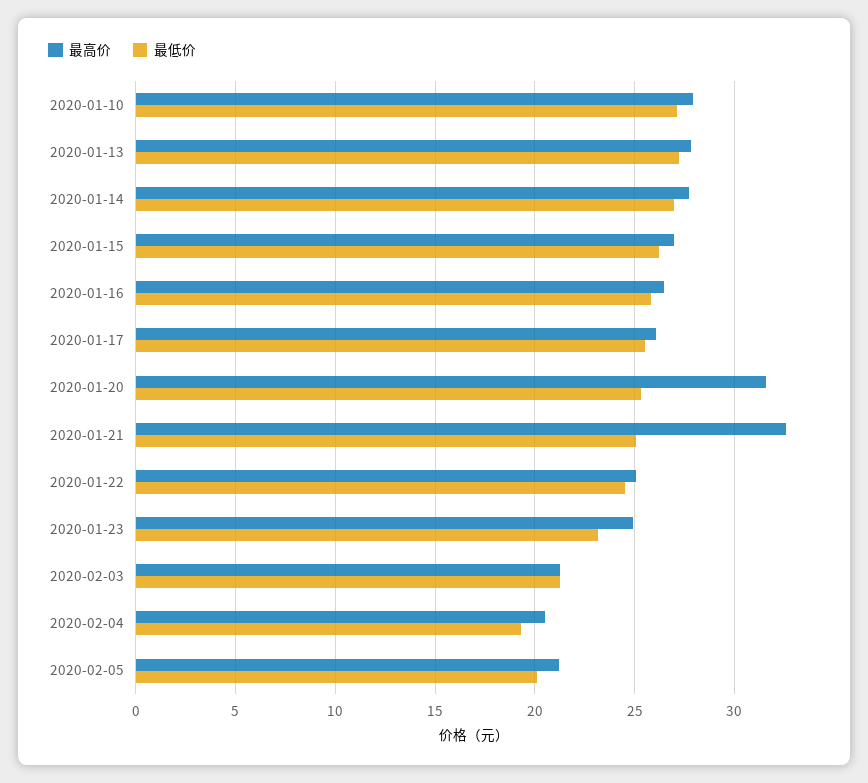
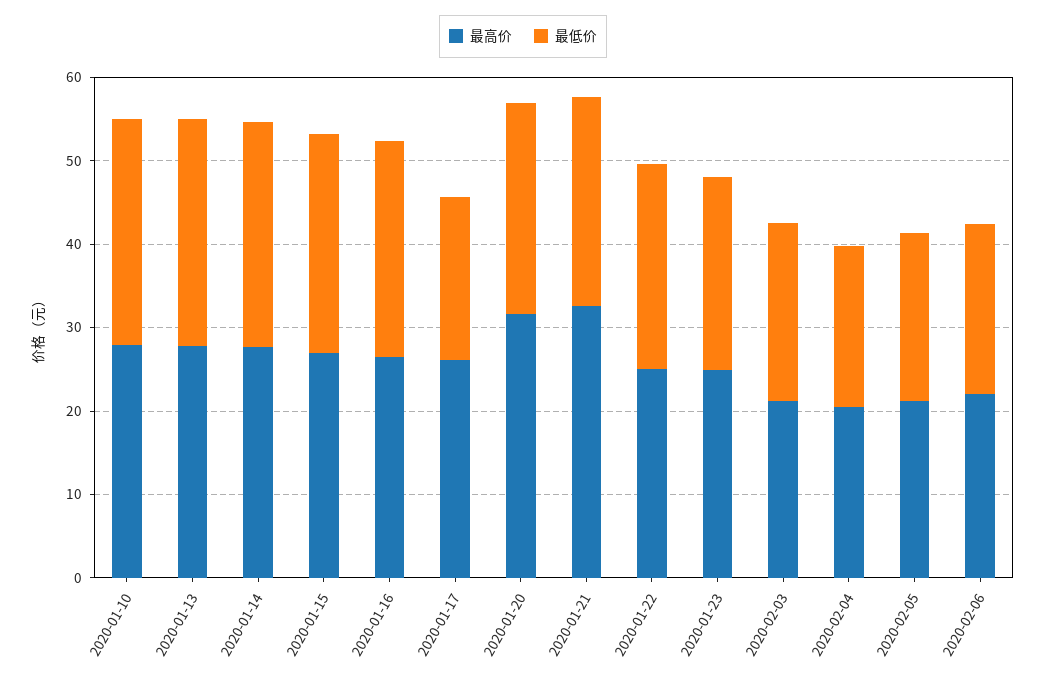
最低价, 2020-01-17: 25.5 -> 20
最高价, 2020-02-06: none -> 22
最低价, 2020-02-06: none -> 20

